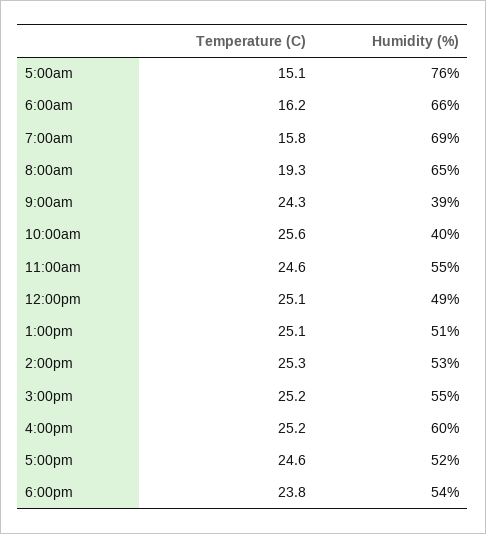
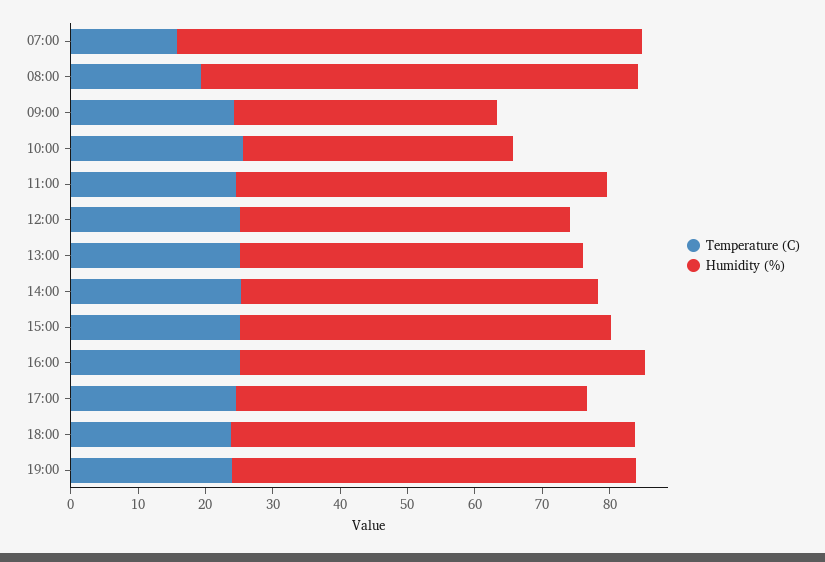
Temperature (C), 5:00am: 15.1 -> none
Humidity (%), 5:00am: 76 -> none
Temperature (C), 6:00am: 16.2 -> none
Humidity (%), 6:00am: 66 -> none
Humidity (%), 6:00pm: 54 -> 60
Temperature (C), 19:00: none -> 24
Humidity (%), 19:00: none -> 60

